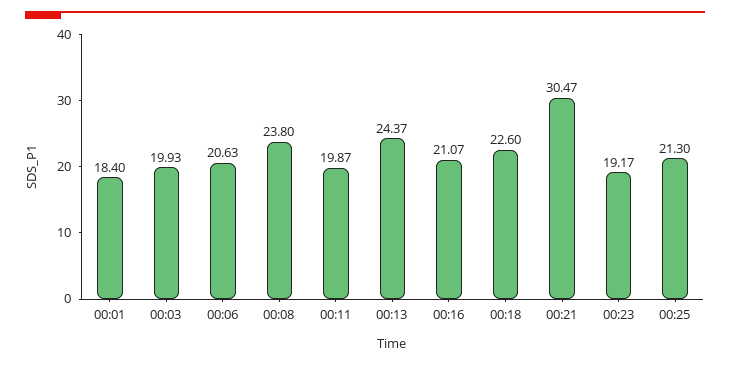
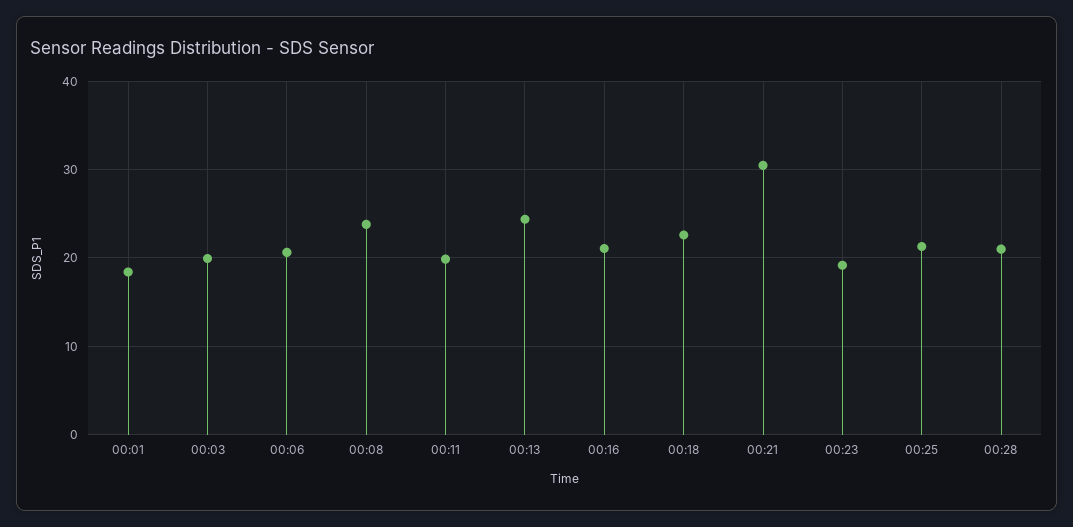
00:28: none -> 21

